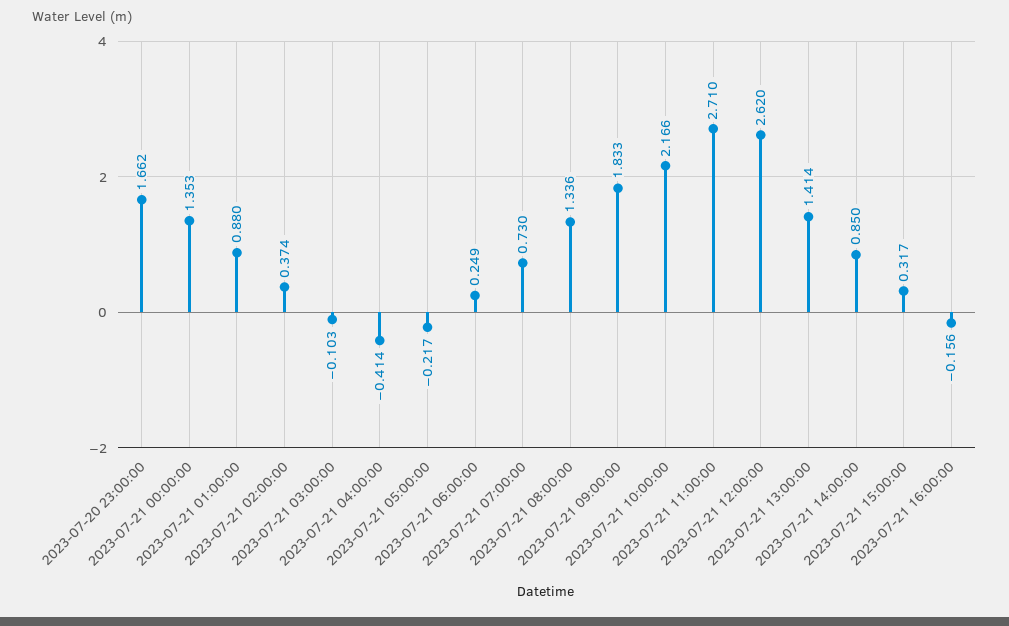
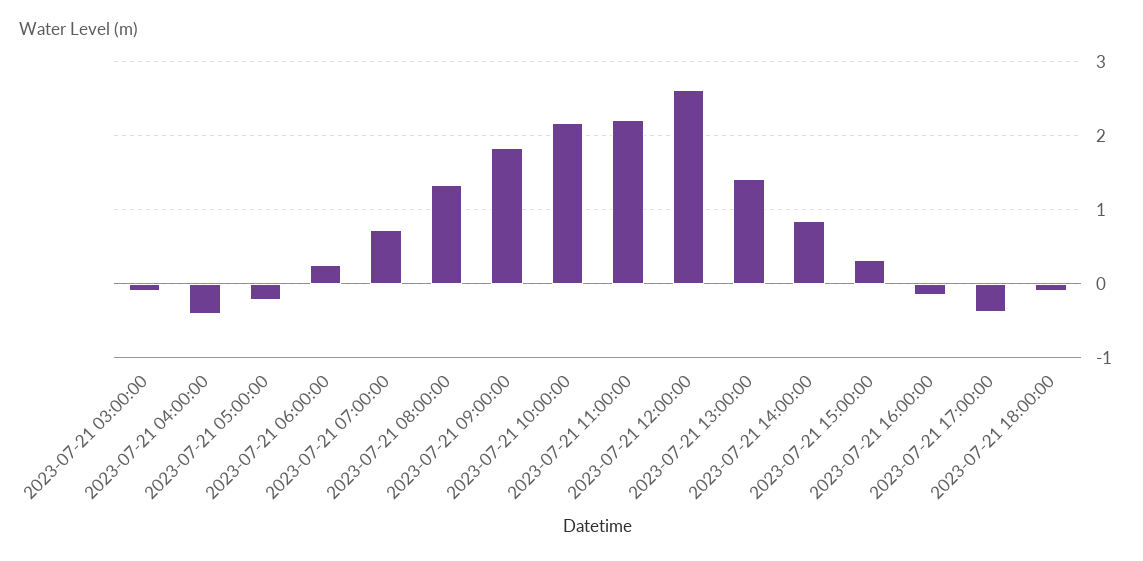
2023-07-20 23:00:00: 1.662 -> none
2023-07-21 00:00:00: 1.353 -> none
2023-07-21 01:00:00: 0.88 -> none
2023-07-21 02:00:00: 0.374 -> none
2023-07-21 11:00:00: 2.71 -> 2.2
2023-07-21 17:00:00: none -> -0.4
2023-07-21 18:00:00: none -> -0.1

